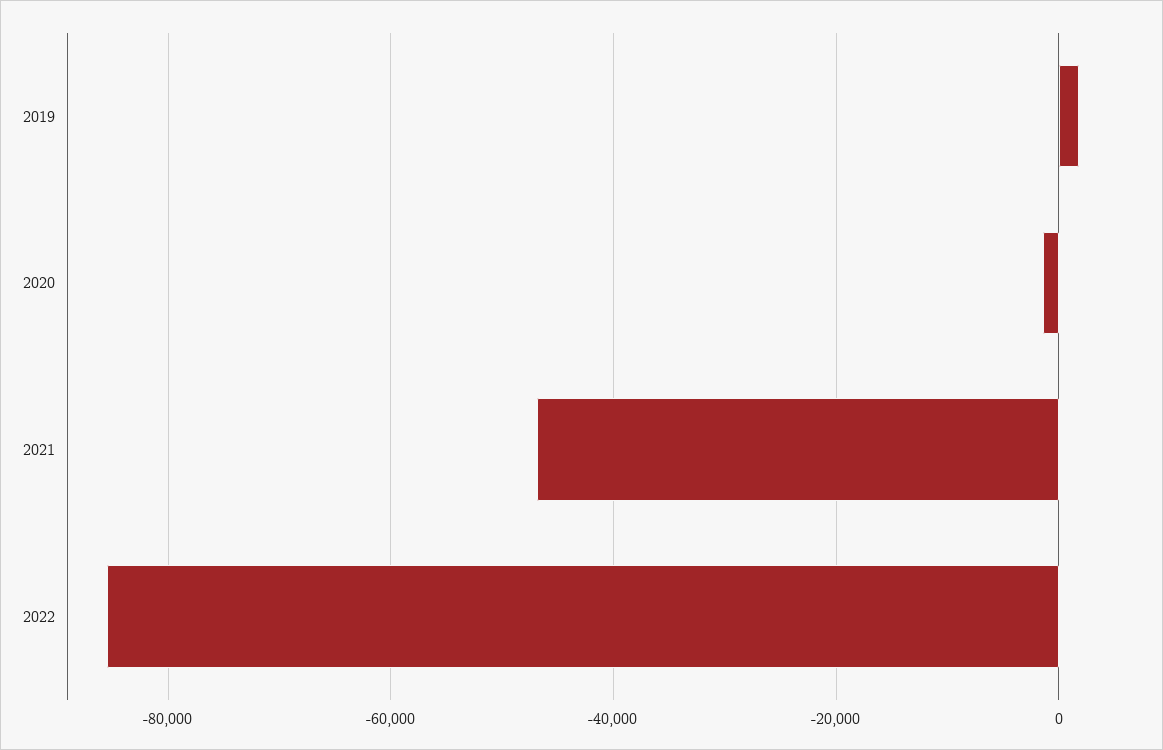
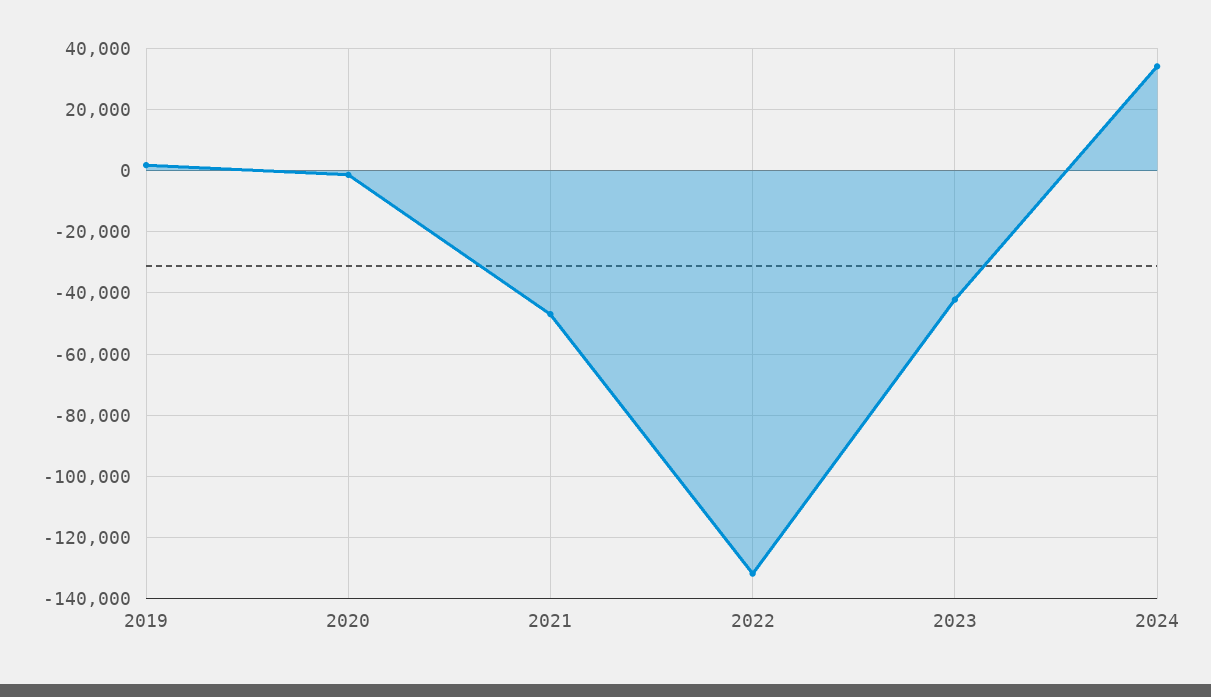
2022: -86000 -> -132000
2023: none -> -42000
2024: none -> 34000

